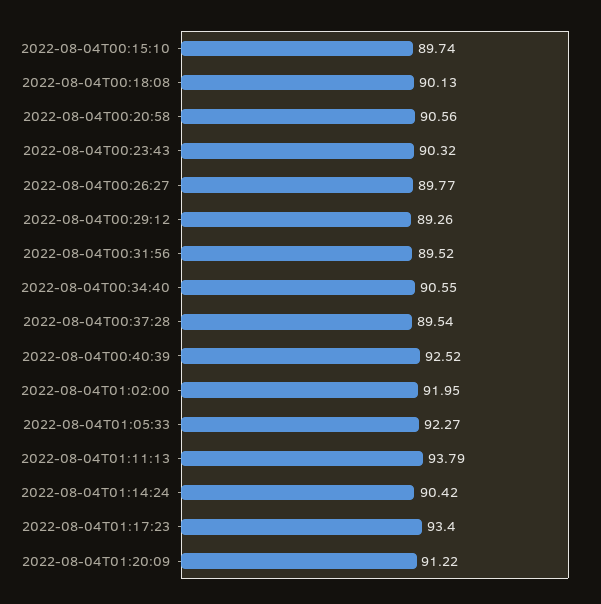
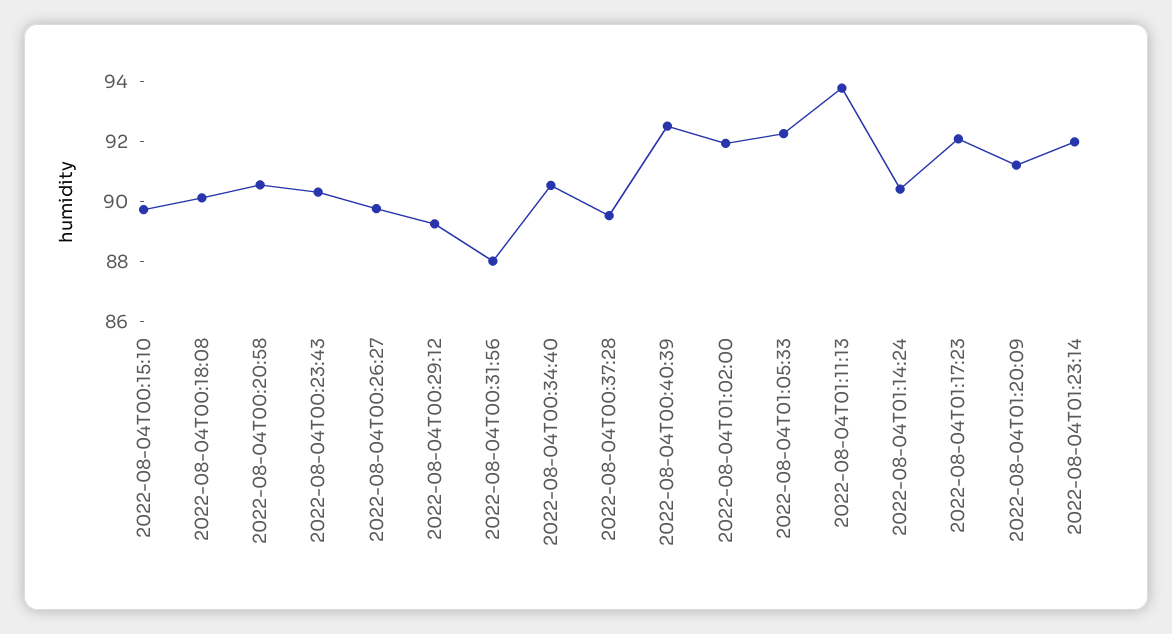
2022-08-04T00:31:56: 89.52 -> 88
2022-08-04T01:17:23: 93.4 -> 92
2022-08-04T01:23:14: none -> 92

